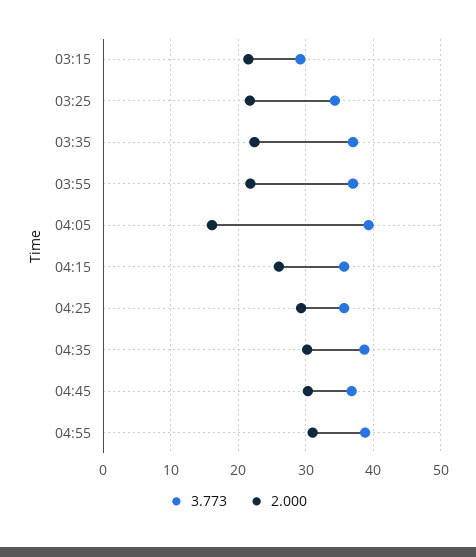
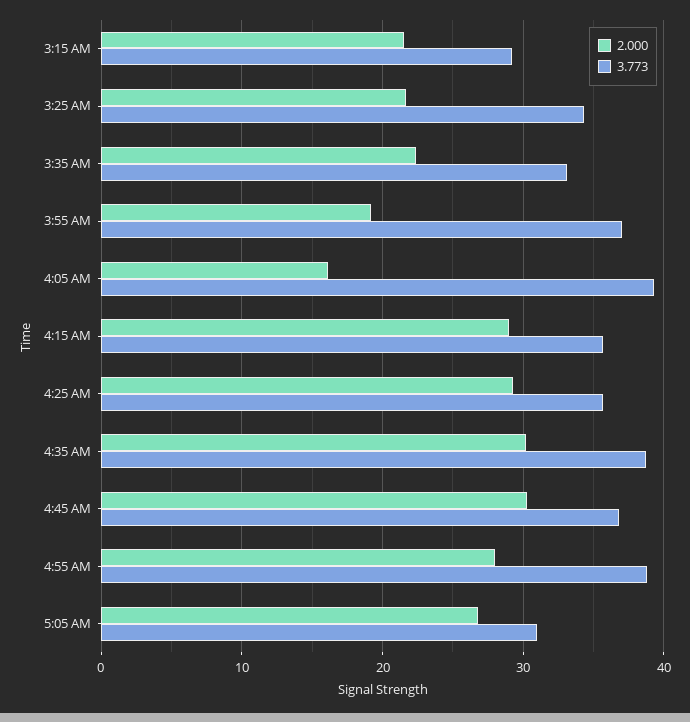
3.773, 03:35: 37 -> 33
2.000, 03:55: 22 -> 19
2.000, 04:15: 26 -> 29
2.000, 04:55: 31 -> 28
2.000, 5:05 AM: none -> 27
3.773, 5:05 AM: none -> 31

